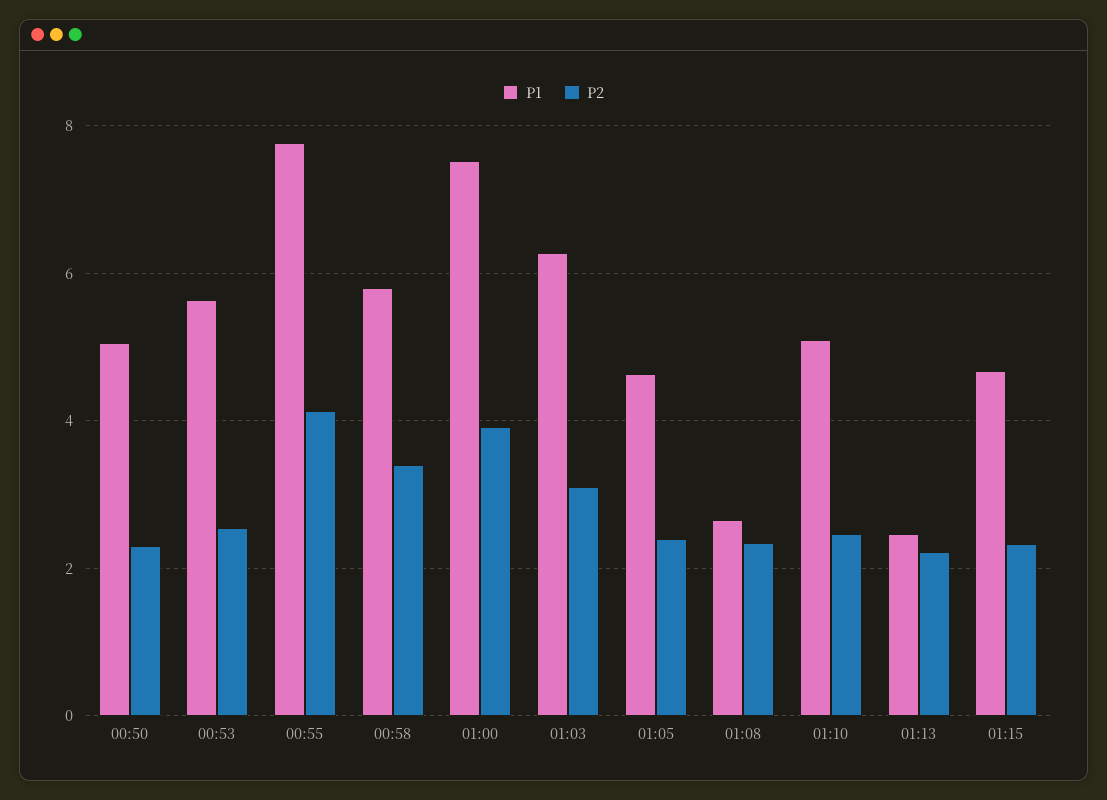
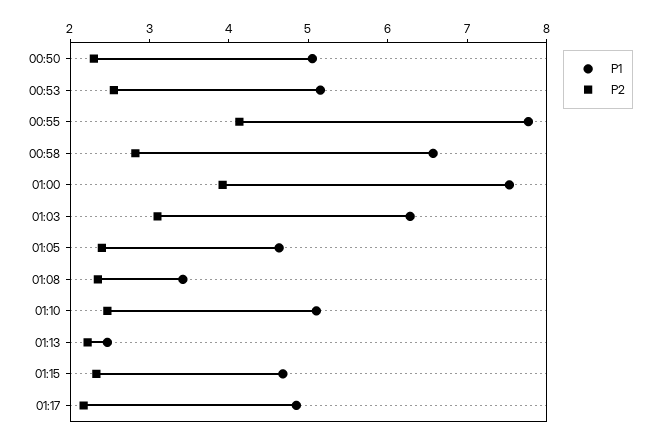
P1, 00:53: 5.6 -> 5.2
P1, 00:58: 5.8 -> 6.6
P2, 00:58: 3.4 -> 2.8
P1, 01:08: 2.6 -> 3.4
P1, 01:17: none -> 4.8
P2, 01:17: none -> 2.2

